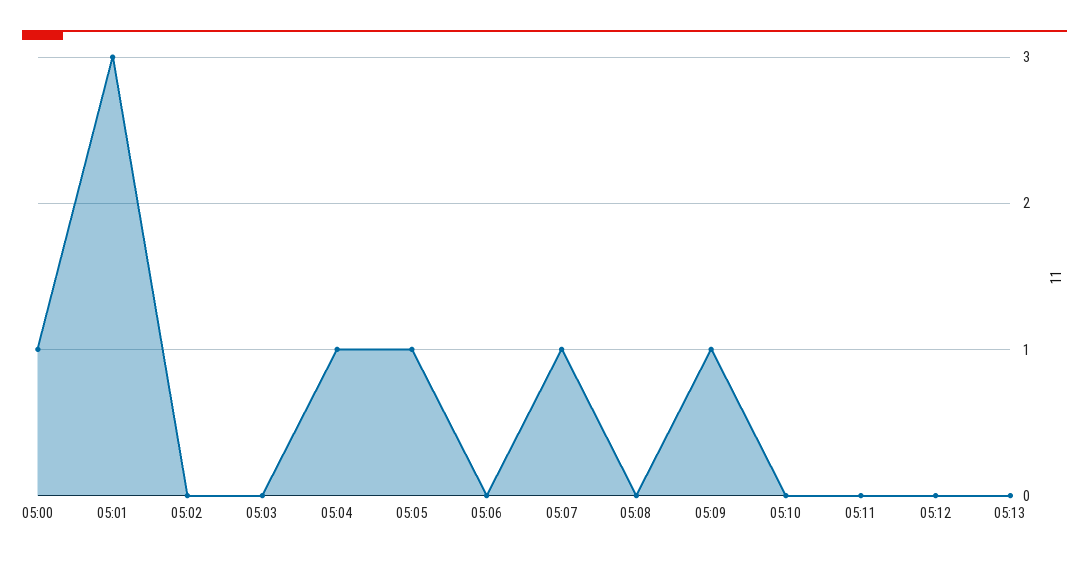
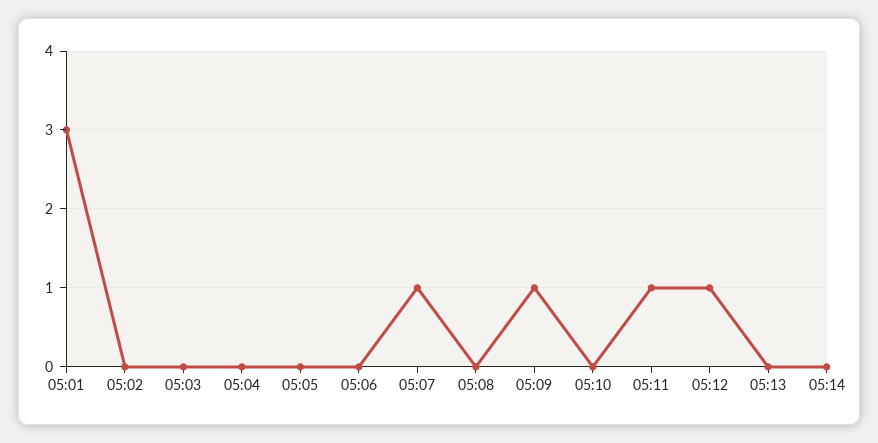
05:00: 1 -> none
05:04: 1 -> 0
05:05: 1 -> 0
05:11: 0 -> 1
05:12: 0 -> 1
05:14: none -> 0

